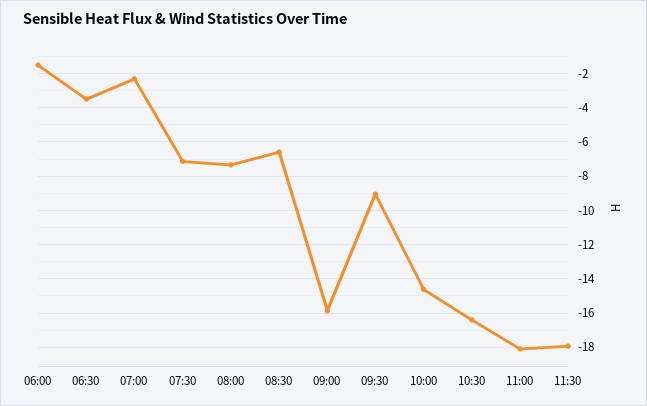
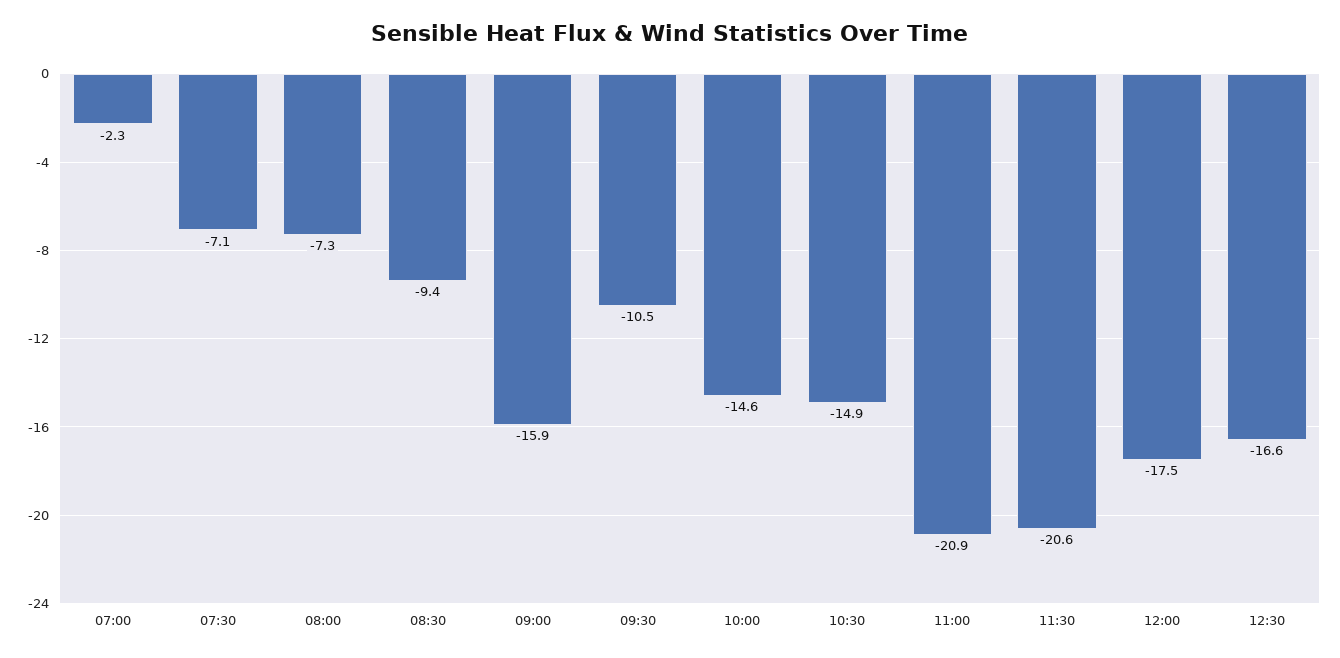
06:00: -1.5 -> none
06:30: -3.5 -> none
08:30: -6.5 -> -9.4
09:30: -9 -> -10.5
10:30: -16.5 -> -14.9
11:00: -18 -> -20.9
11:30: -18 -> -20.6
12:00: none -> -17.5
12:30: none -> -16.6

